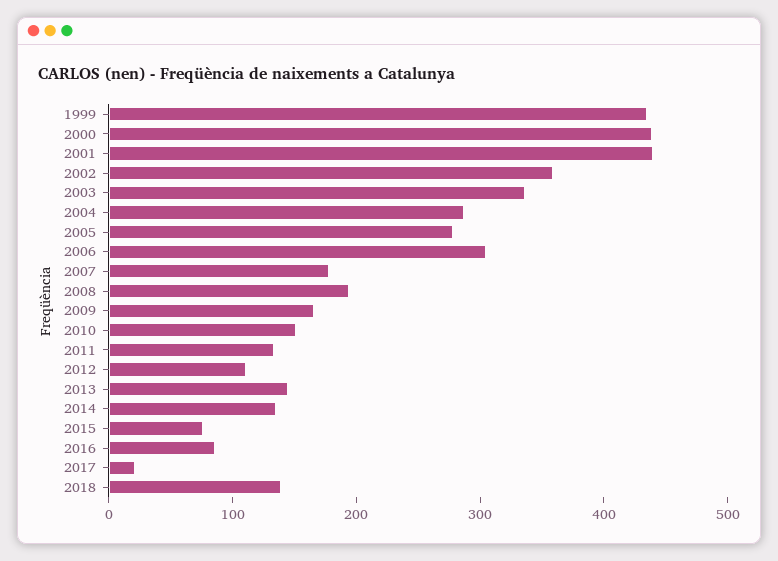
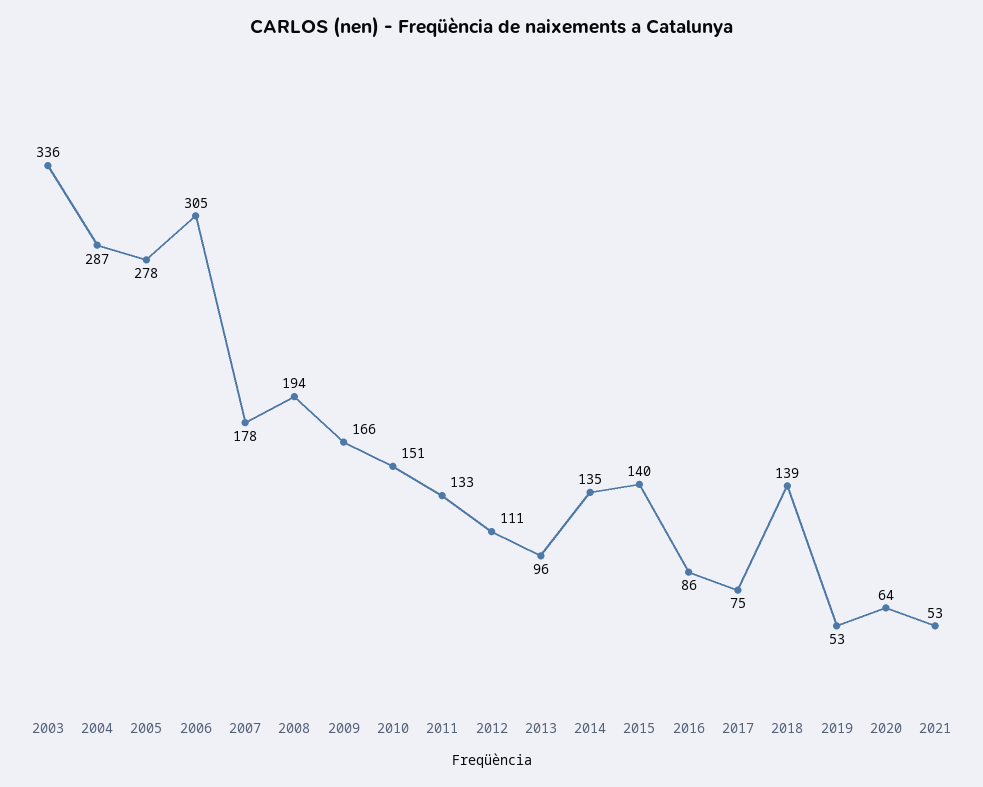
1999: 440 -> none
2000: 440 -> none
2001: 440 -> none
2002: 360 -> none
2013: 140 -> 96
2015: 80 -> 140
2017: 20 -> 75
2019: none -> 53
2020: none -> 64
2021: none -> 53

